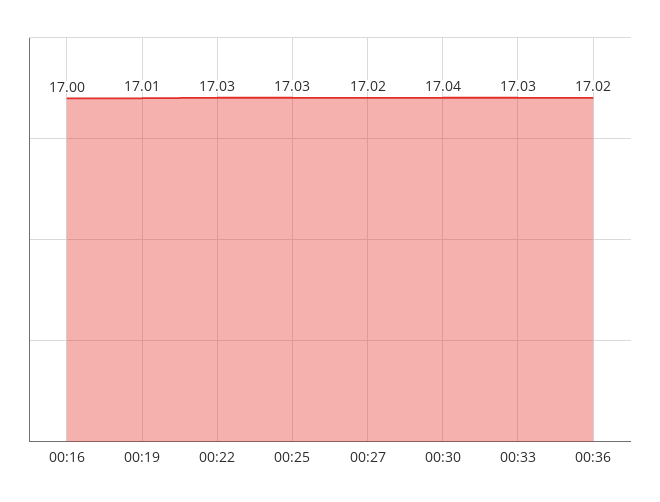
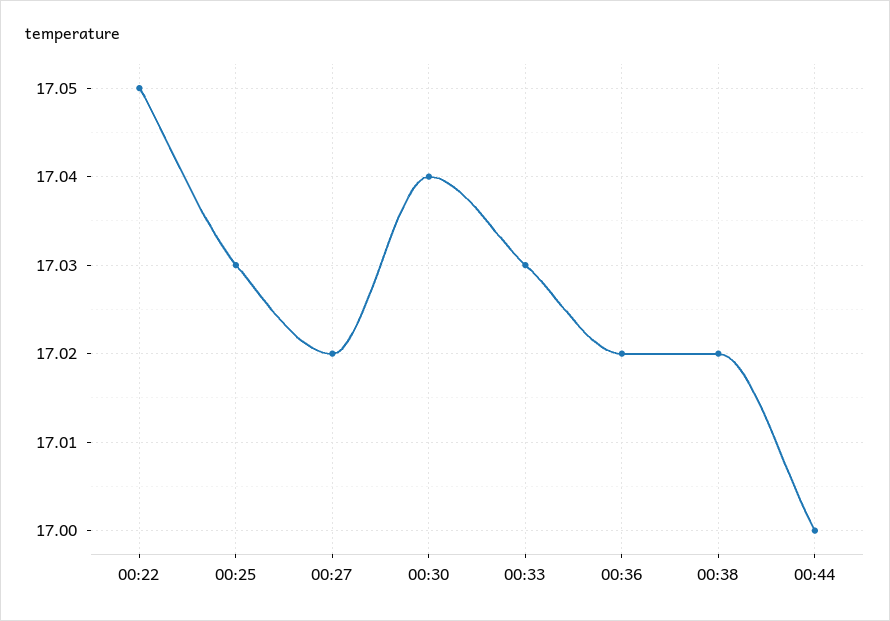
00:16: 17 -> none
00:19: 17.01 -> none
00:22: 17.03 -> 17.05
00:38: none -> 17.02
00:44: none -> 17

